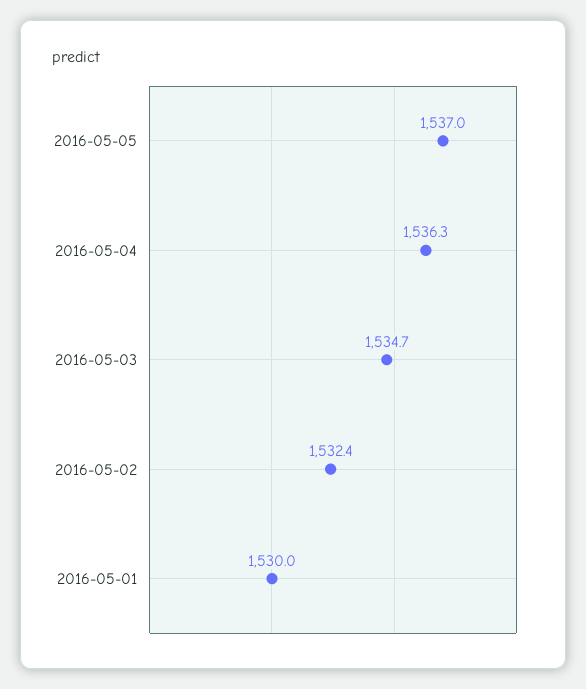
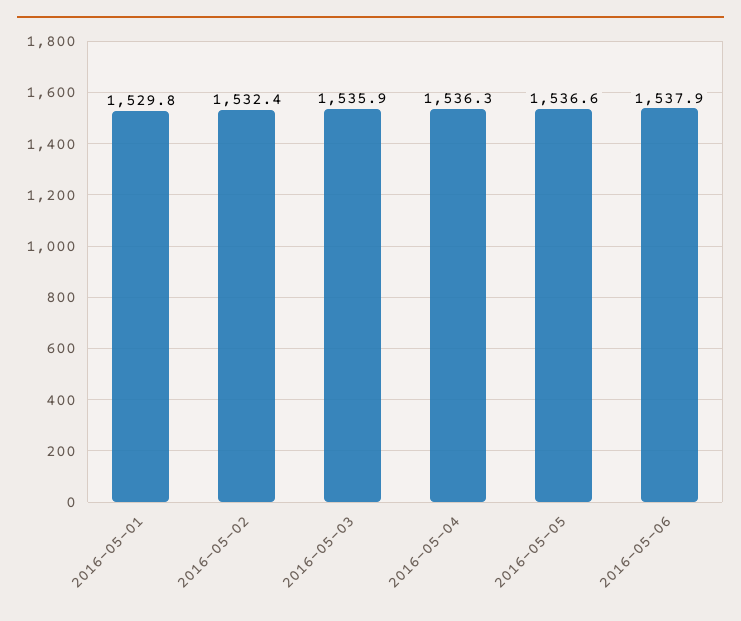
2016-05-05: 1537 -> 1536.6
2016-05-03: 1534.7 -> 1535.9
2016-05-01: 1530 -> 1529.8
2016-05-06: none -> 1537.9

